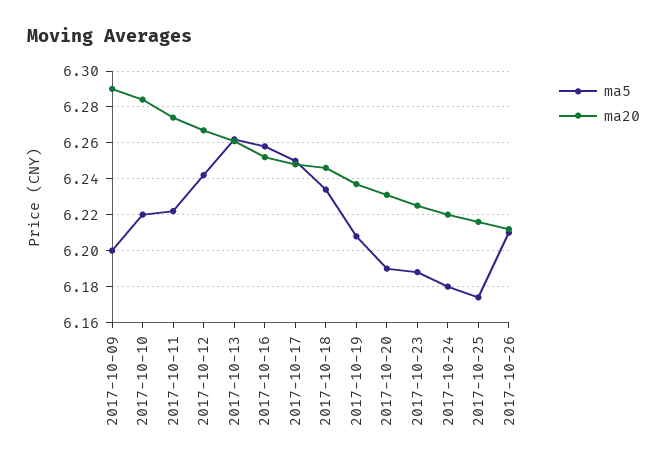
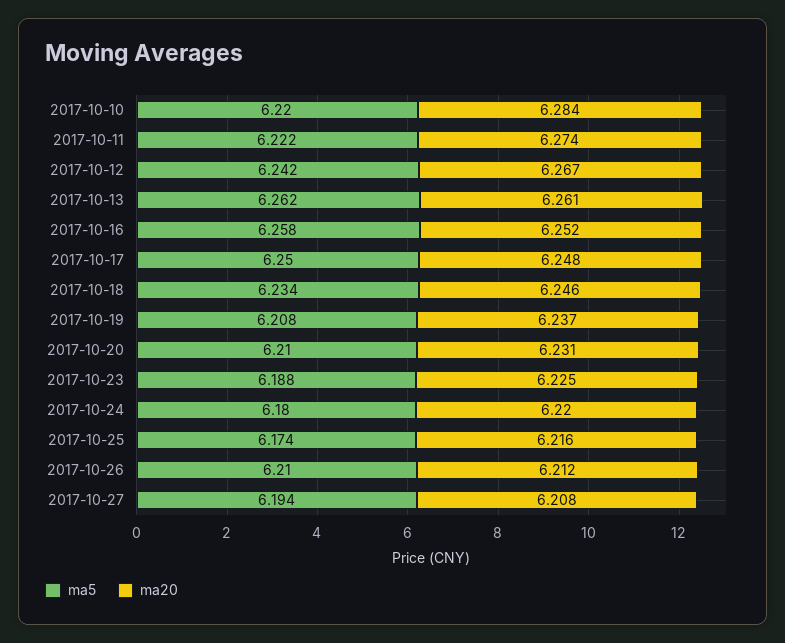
ma5, 2017-10-09: 6.2 -> none
ma20, 2017-10-09: 6.29 -> none
ma5, 2017-10-20: 6.19 -> 6.21
ma5, 2017-10-27: none -> 6.194
ma20, 2017-10-27: none -> 6.208

